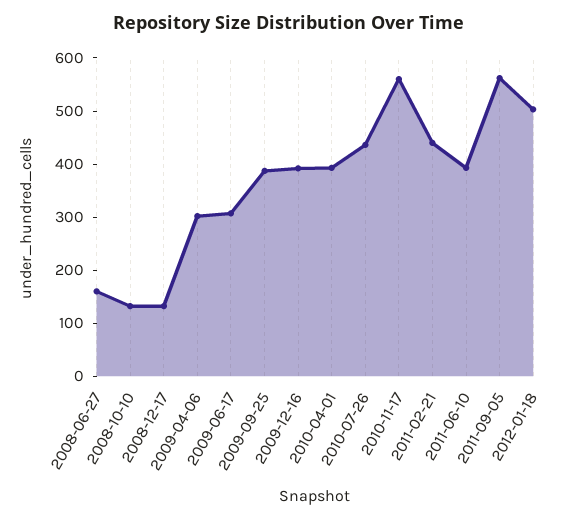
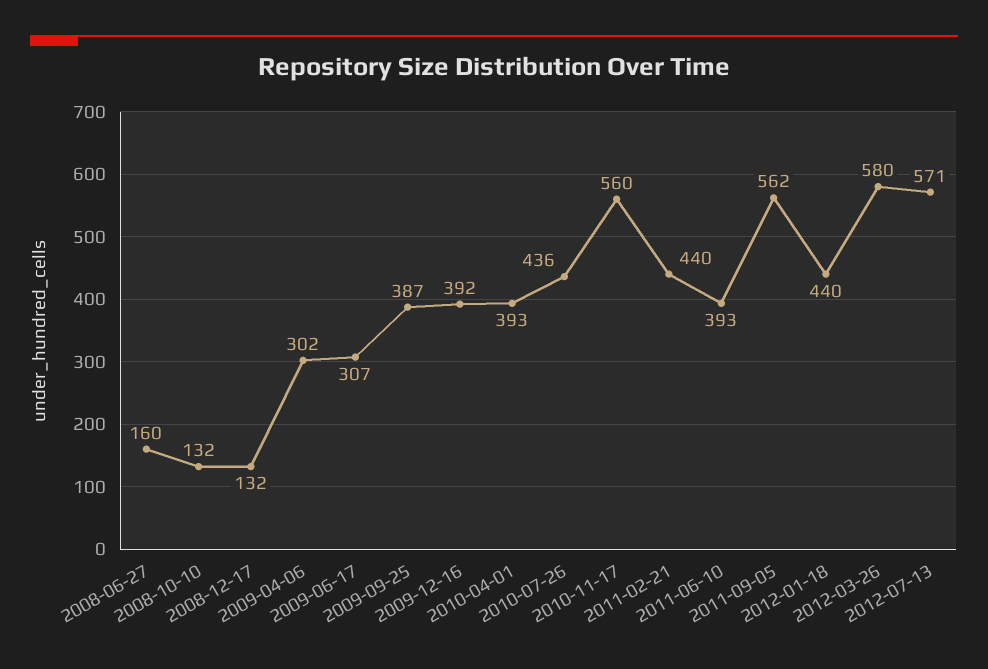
2012-01-18: 500 -> 440
2012-03-26: none -> 580
2012-07-13: none -> 571

